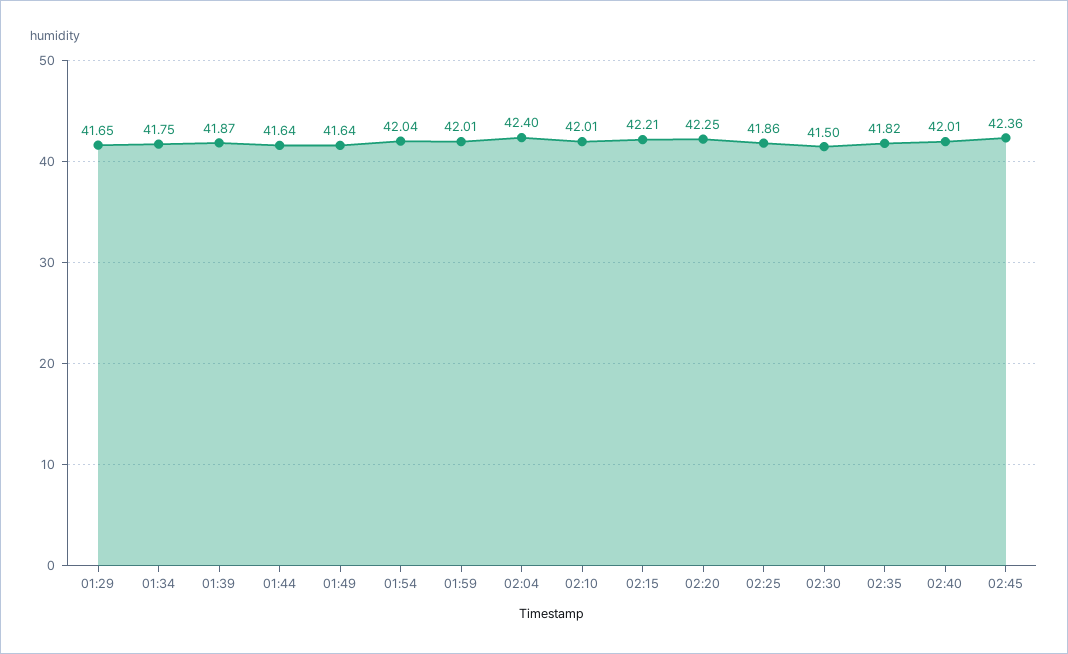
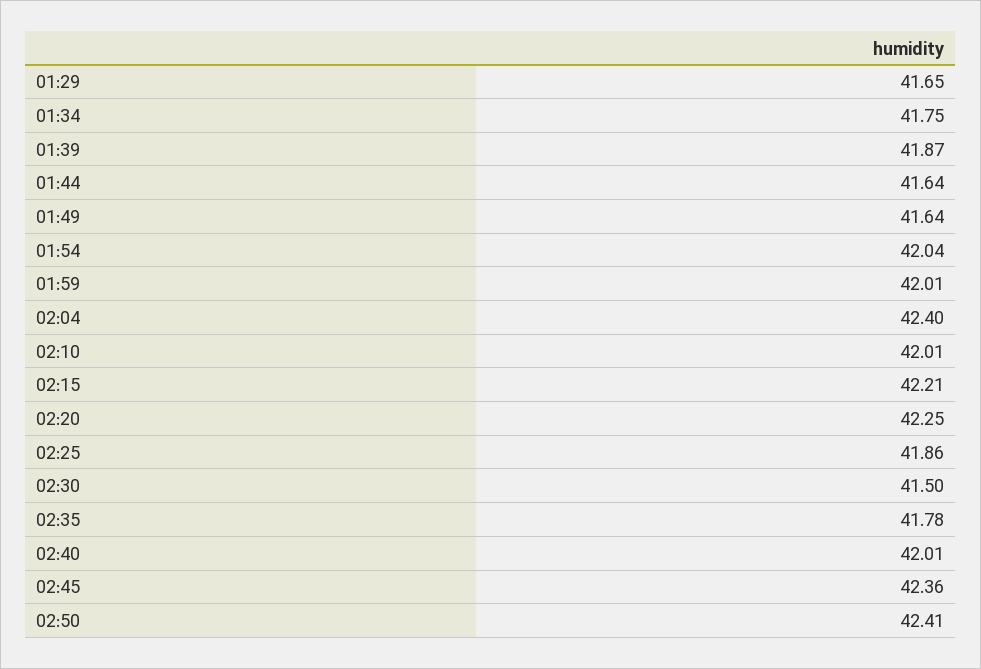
02:35: 41.82 -> 41.78
02:50: none -> 42.41

